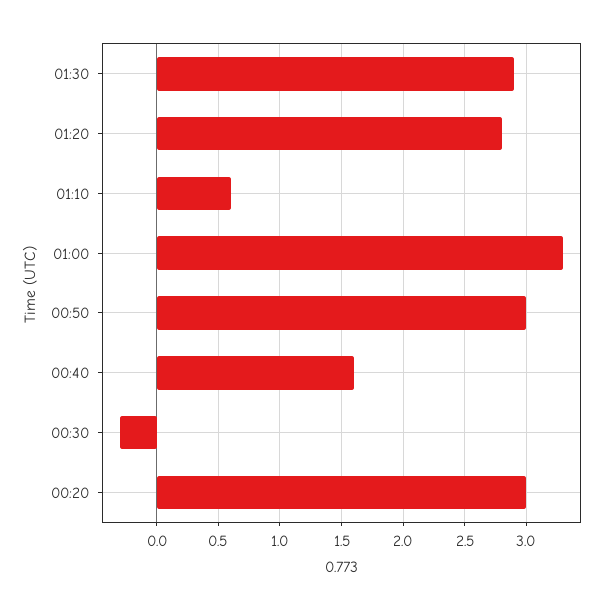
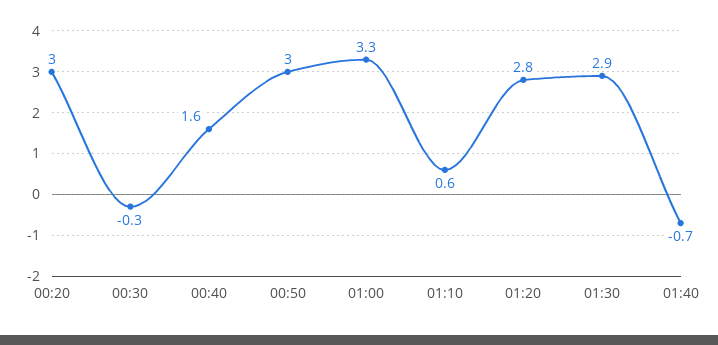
01:40: none -> -0.7

